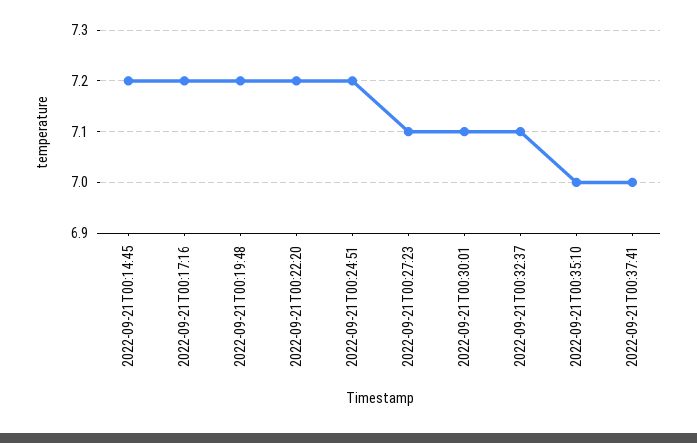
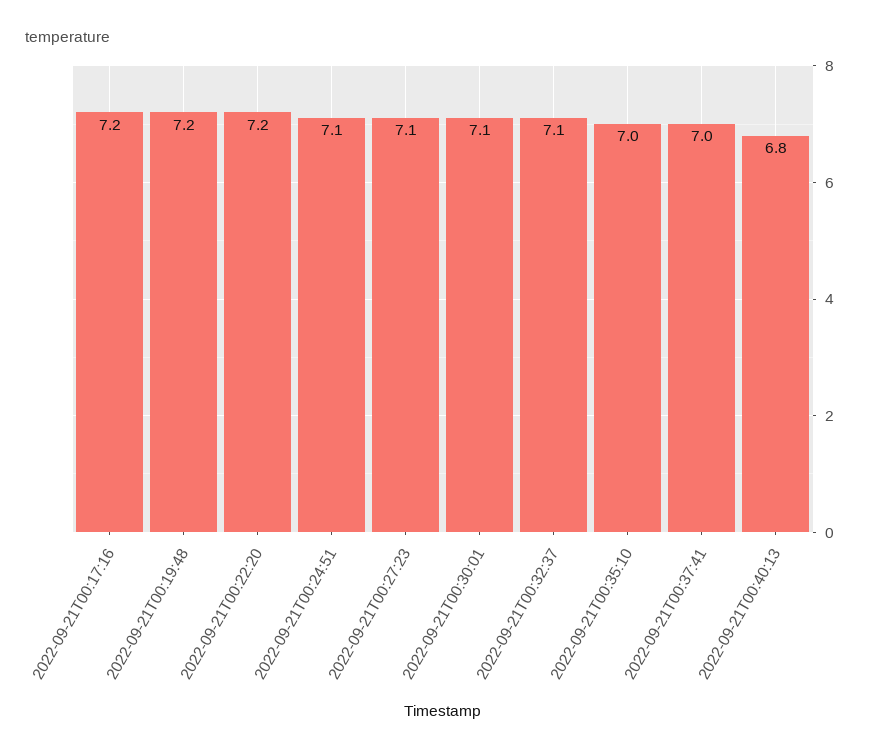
2022-09-21T00:14:45: 7.2 -> none
2022-09-21T00:24:51: 7.2 -> 7.1
2022-09-21T00:40:13: none -> 6.8

